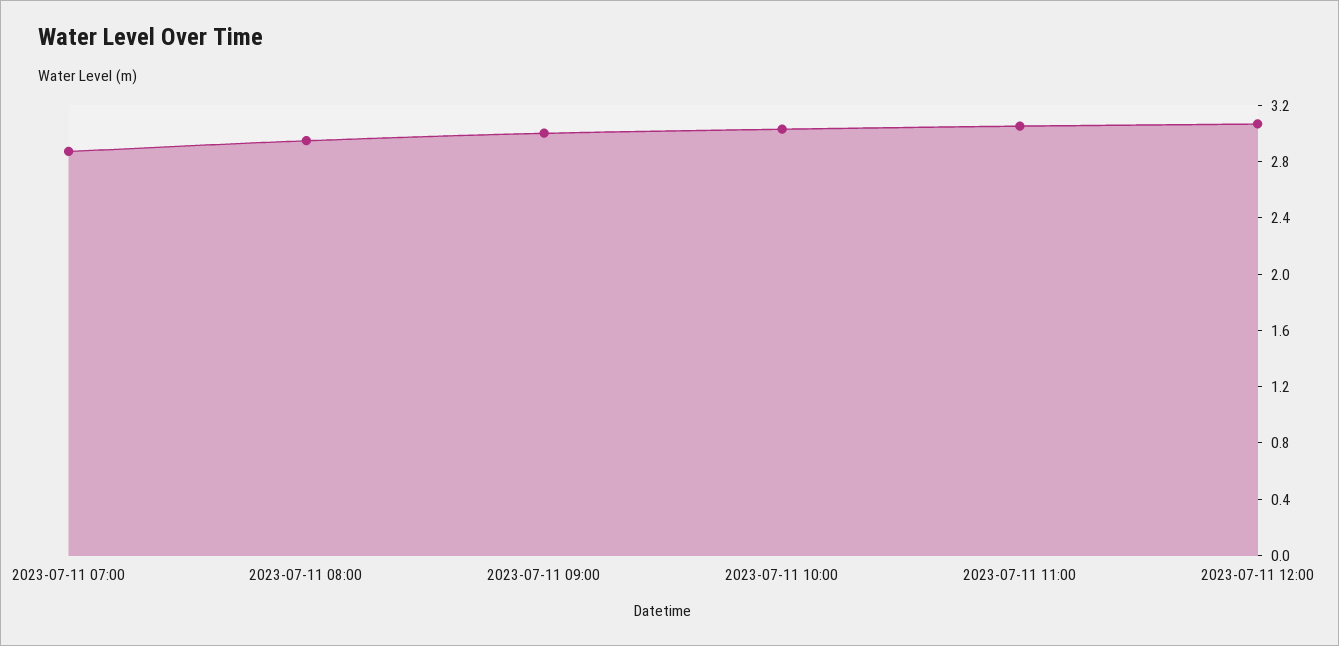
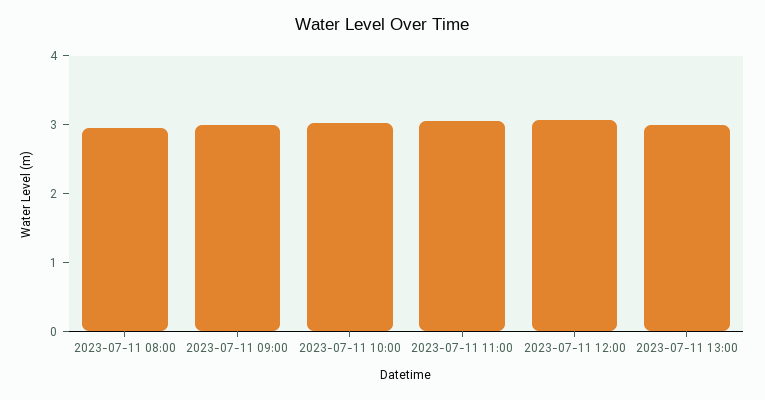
2023-07-11 07:00: 2.9 -> none
2023-07-11 13:00: none -> 3

